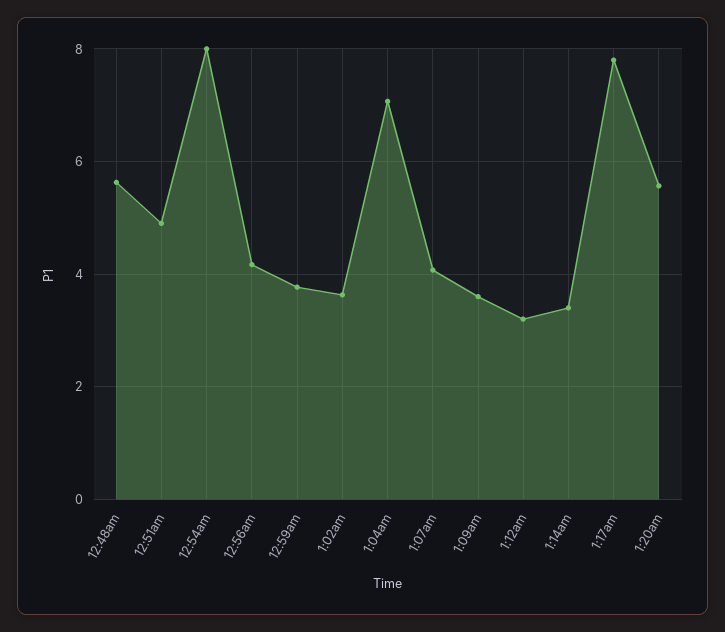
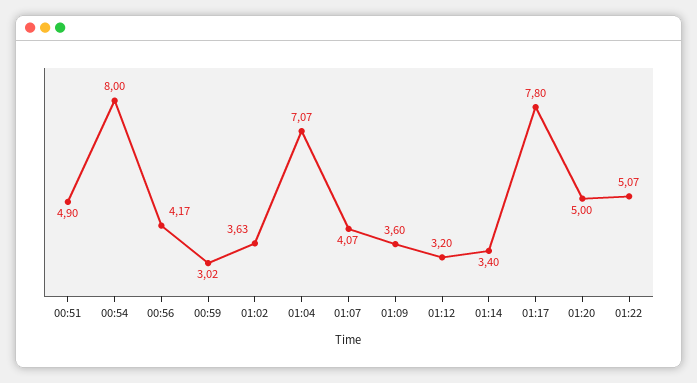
12:48am: 5.6 -> none
12:59am: 3.8 -> 3.02
1:20am: 5.6 -> 5
01:22: none -> 5.07

